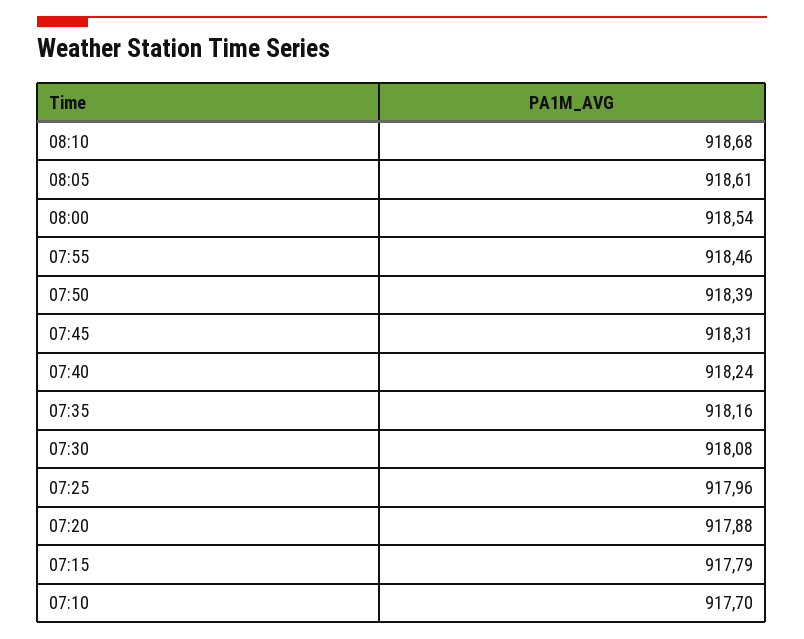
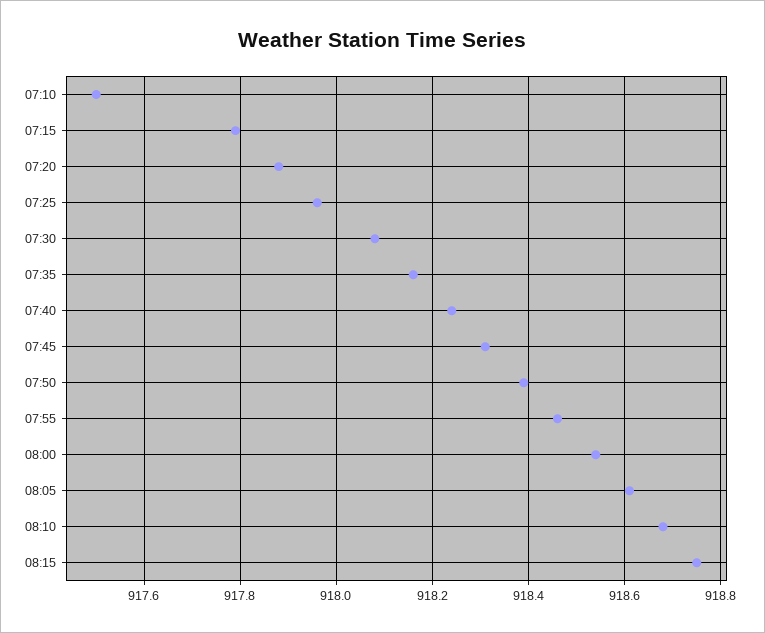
07:10: 917.7 -> 917.5
08:15: none -> 918.75

